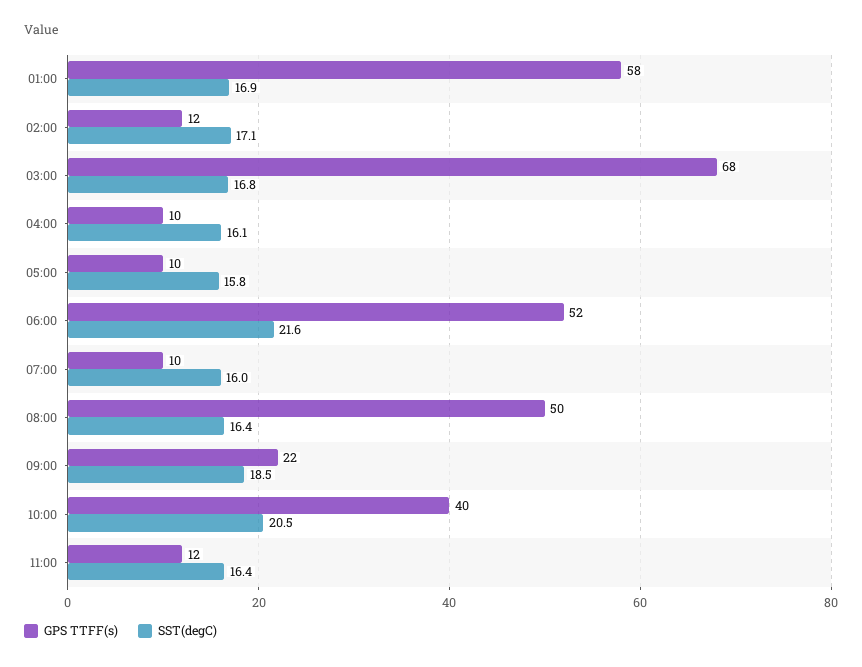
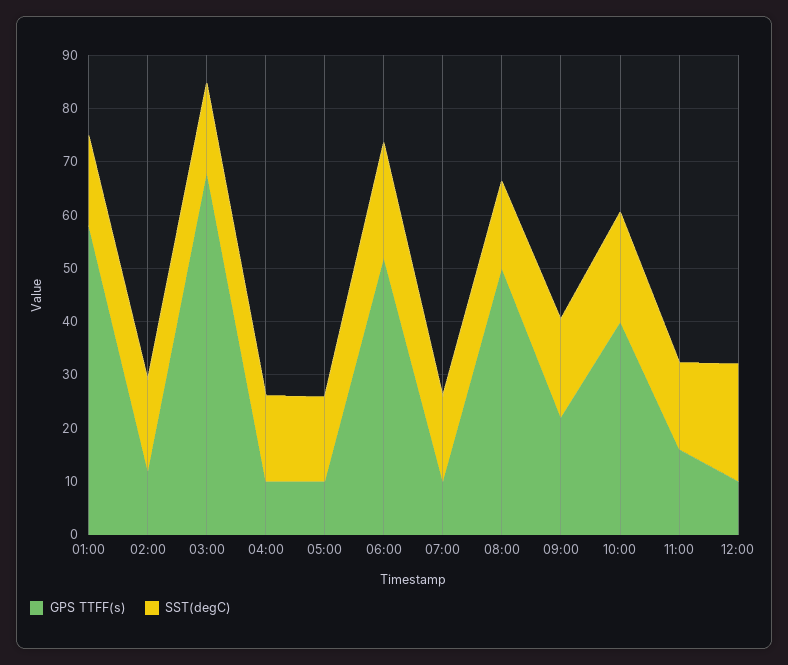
GPS TTFF(s), 11:00: 12 -> 16
GPS TTFF(s), 12:00: none -> 10
SST(degC), 12:00: none -> 22

